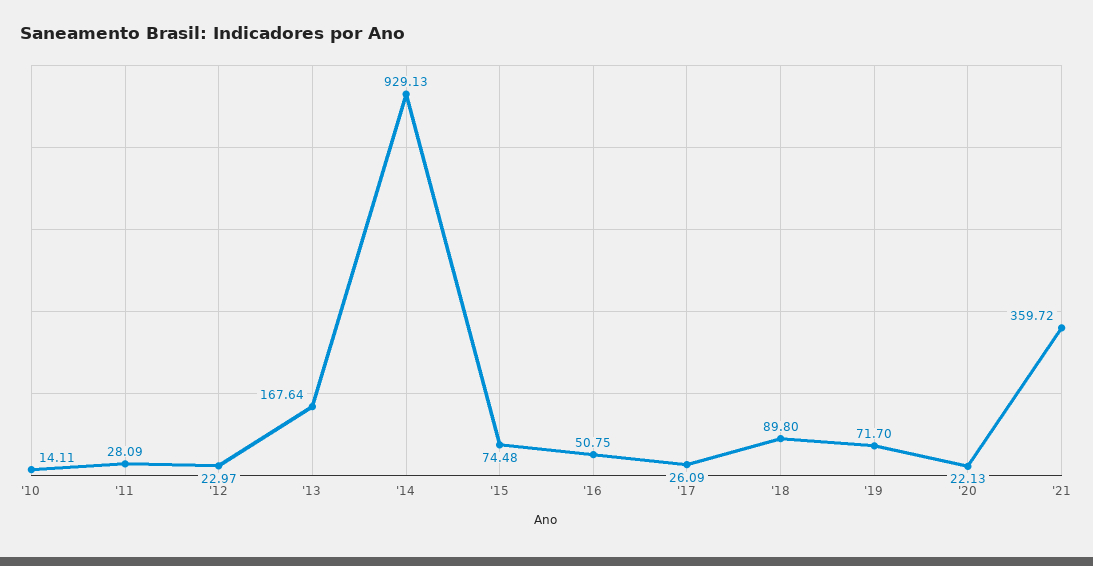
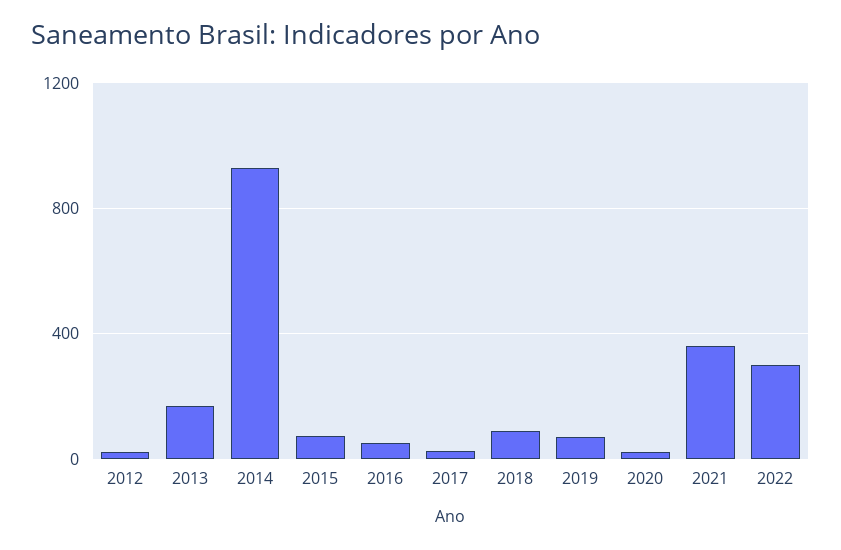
'10: 14.11 -> none
'11: 28.09 -> none
2022: none -> 300

